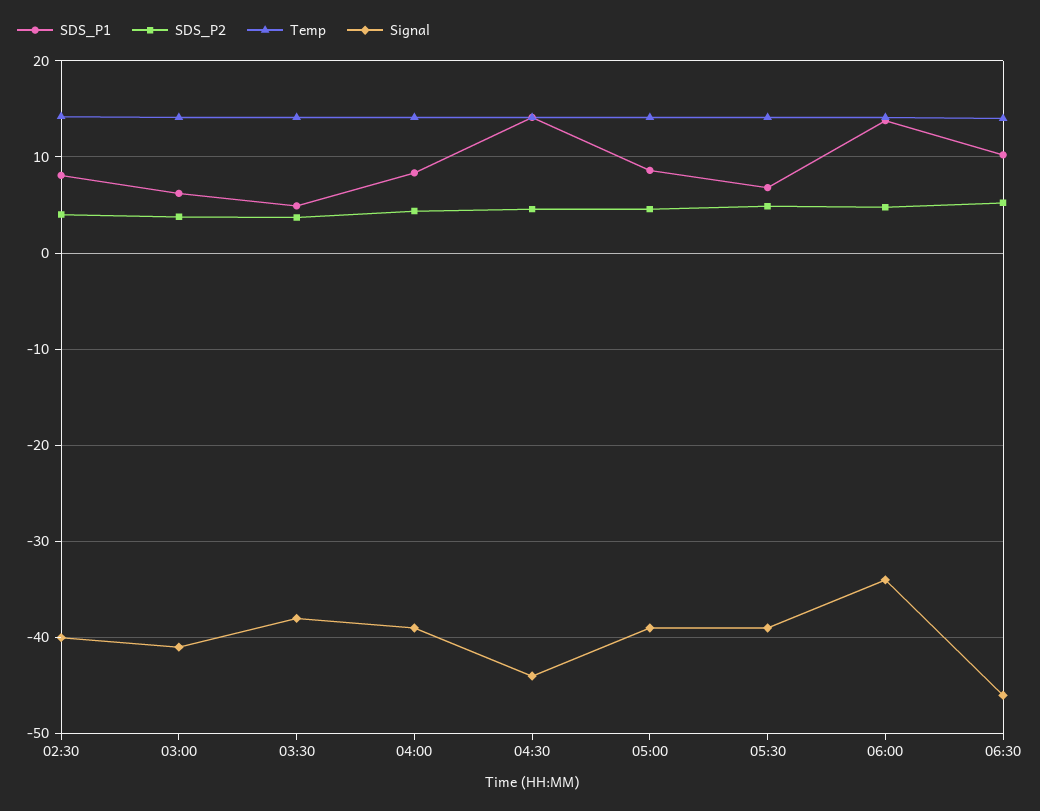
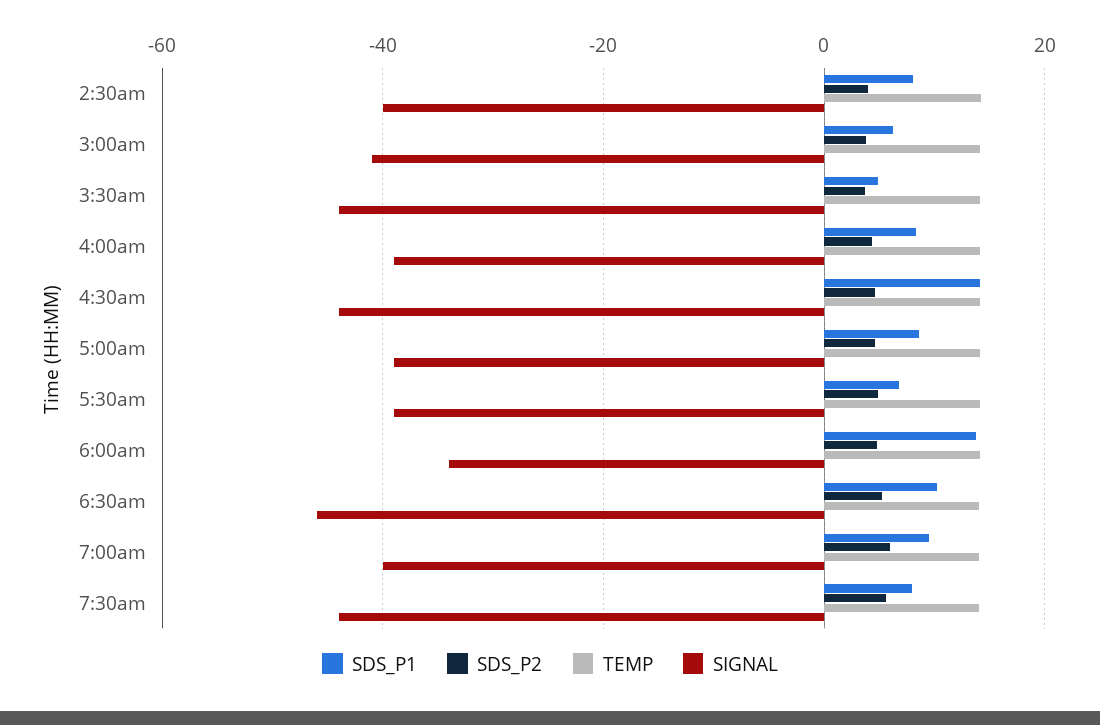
Signal, 03:30: -38 -> -44
SDS_P1, 7:00am: none -> 10
SDS_P2, 7:00am: none -> 6
Temp, 7:00am: none -> 14
Signal, 7:00am: none -> -40
SDS_P1, 7:30am: none -> 8
SDS_P2, 7:30am: none -> 6
Temp, 7:30am: none -> 14
Signal, 7:30am: none -> -44

